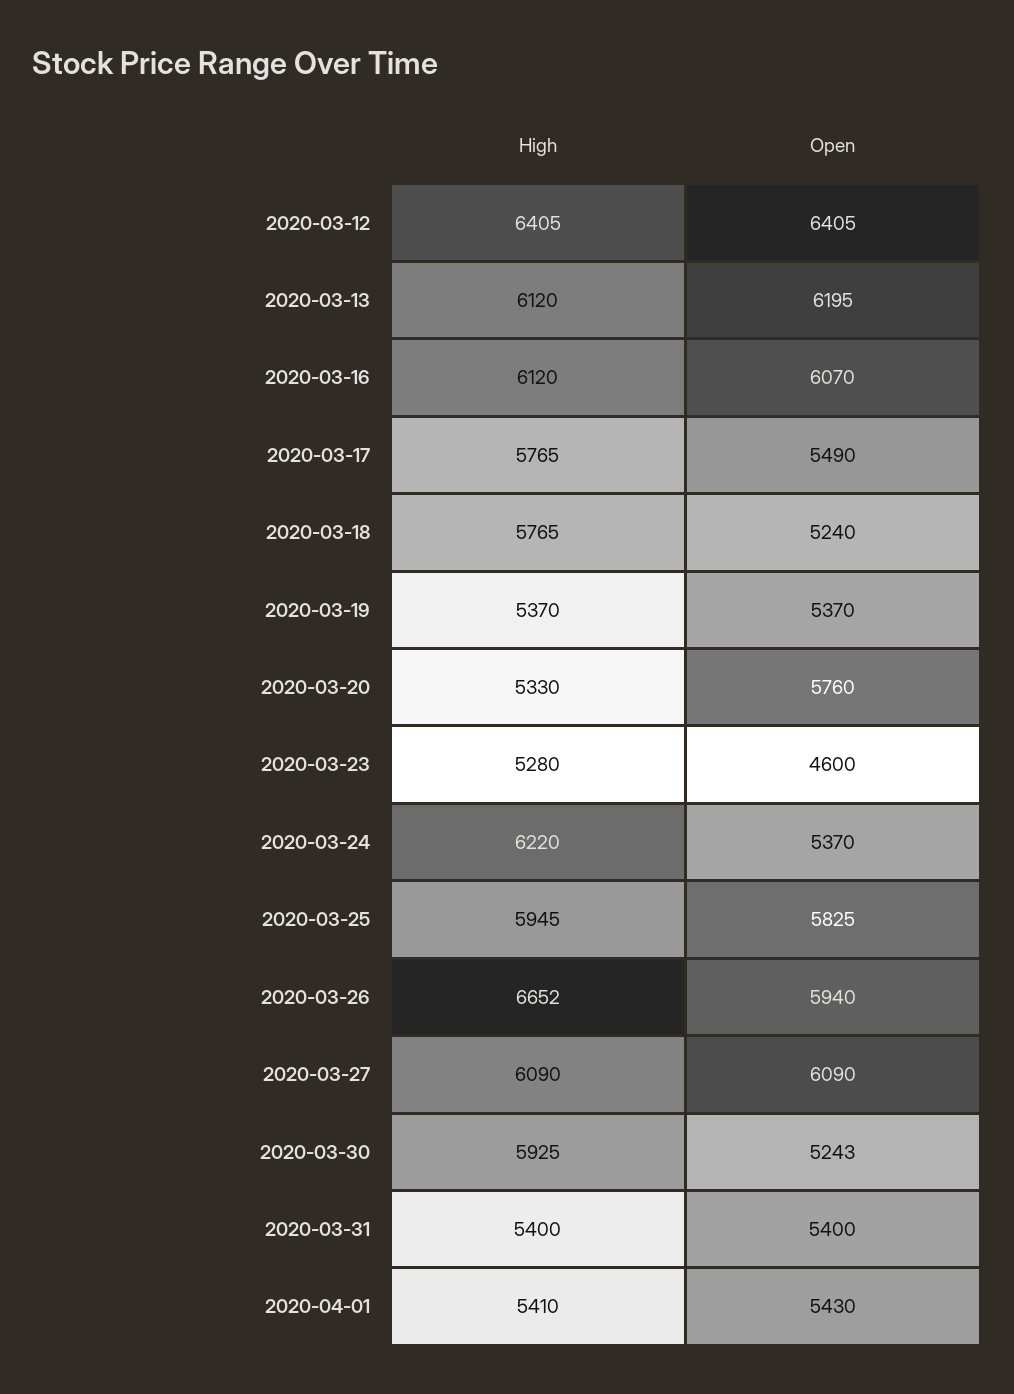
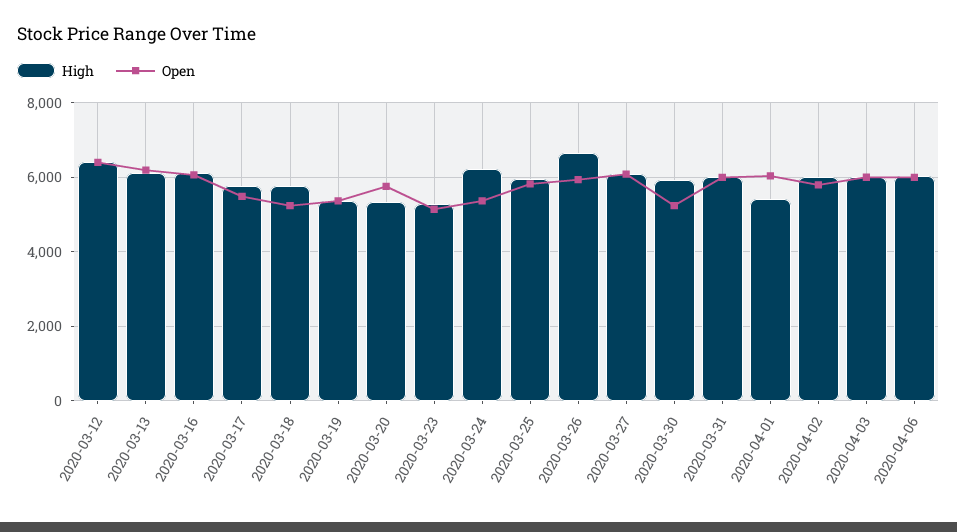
Open, 2020-03-23: 4600 -> 5200
High, 2020-03-31: 5400 -> 6000
Open, 2020-03-31: 5400 -> 6000
Open, 2020-04-01: 5430 -> 6000
High, 2020-04-02: none -> 6000
Open, 2020-04-02: none -> 5800
High, 2020-04-03: none -> 6000
Open, 2020-04-03: none -> 6000
High, 2020-04-06: none -> 6000
Open, 2020-04-06: none -> 6000

